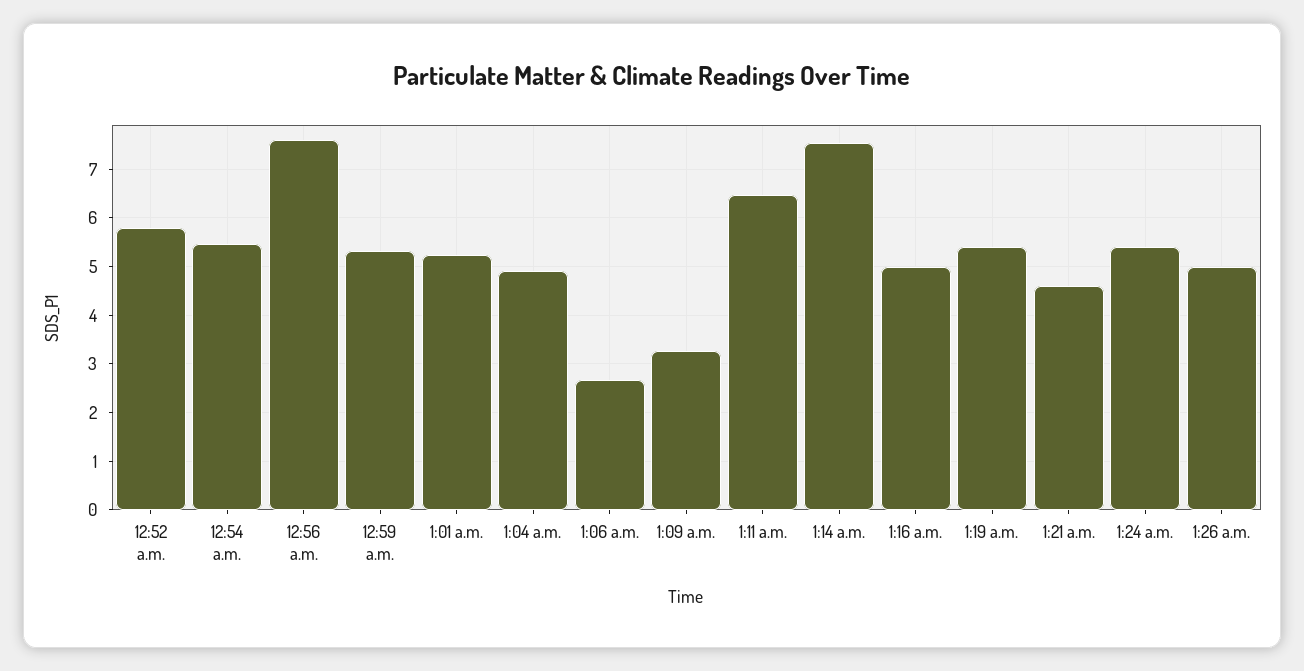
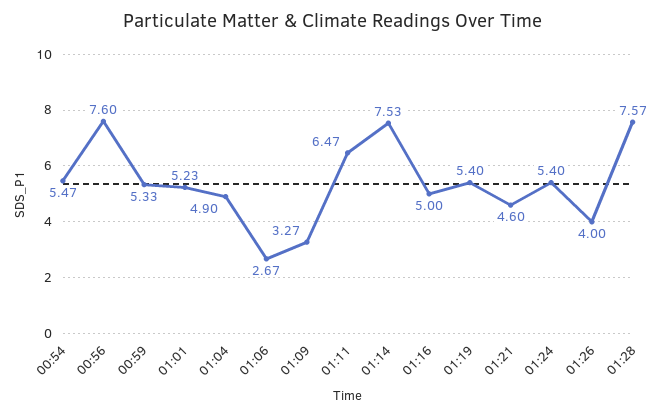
12:52 a.m.: 5.8 -> none
1:26 a.m.: 5 -> 4
01:28: none -> 7.57

